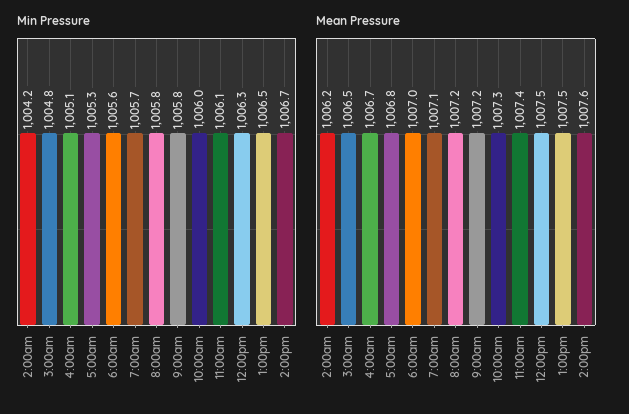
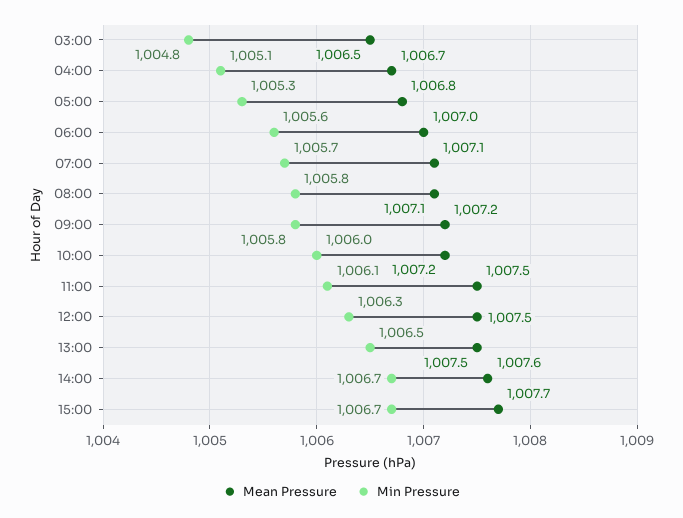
Min Pressure, 2:00am: 1004.2 -> none
Mean Pressure, 2:00am: 1006.2 -> none
Mean Pressure, 8:00am: 1007.2 -> 1007.1
Mean Pressure, 10:00am: 1007.3 -> 1007.2
Mean Pressure, 11:00am: 1007.4 -> 1007.5
Mean Pressure, 15:00: none -> 1007.7
Min Pressure, 15:00: none -> 1006.7

